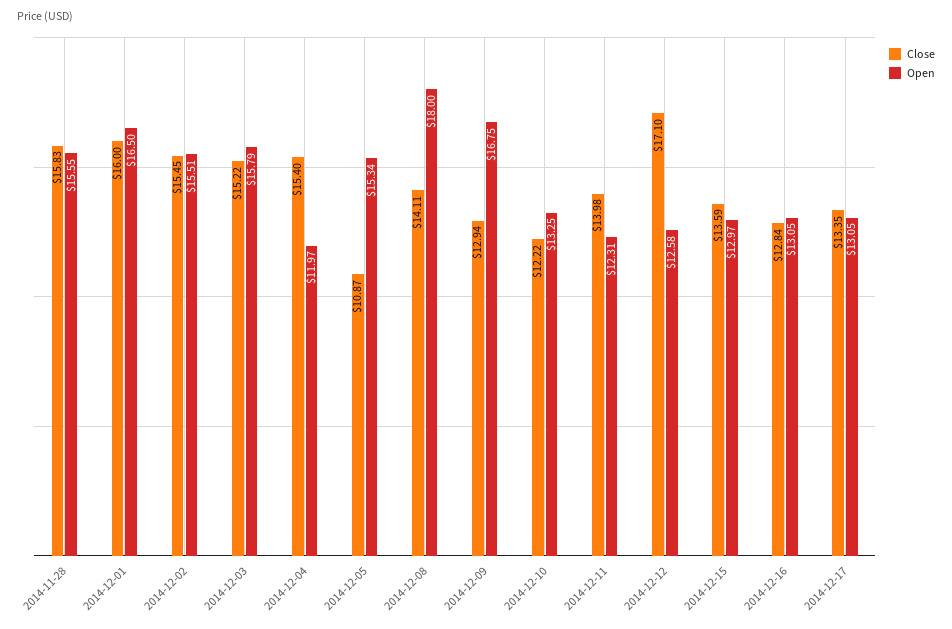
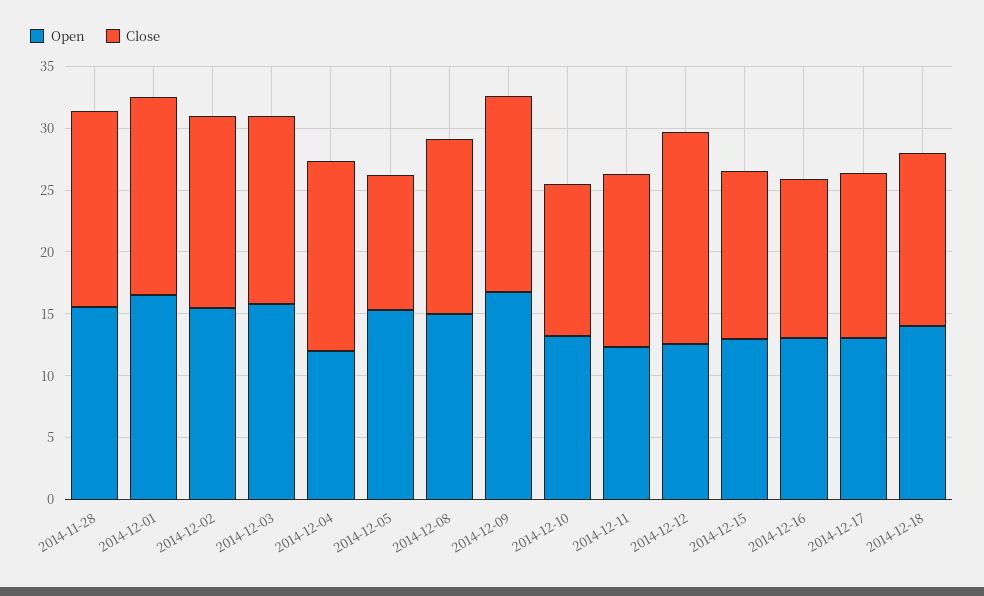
Open, 2014-12-08: 18 -> 15
Close, 2014-12-09: 12.94 -> 16
Open, 2014-12-18: none -> 14
Close, 2014-12-18: none -> 14

